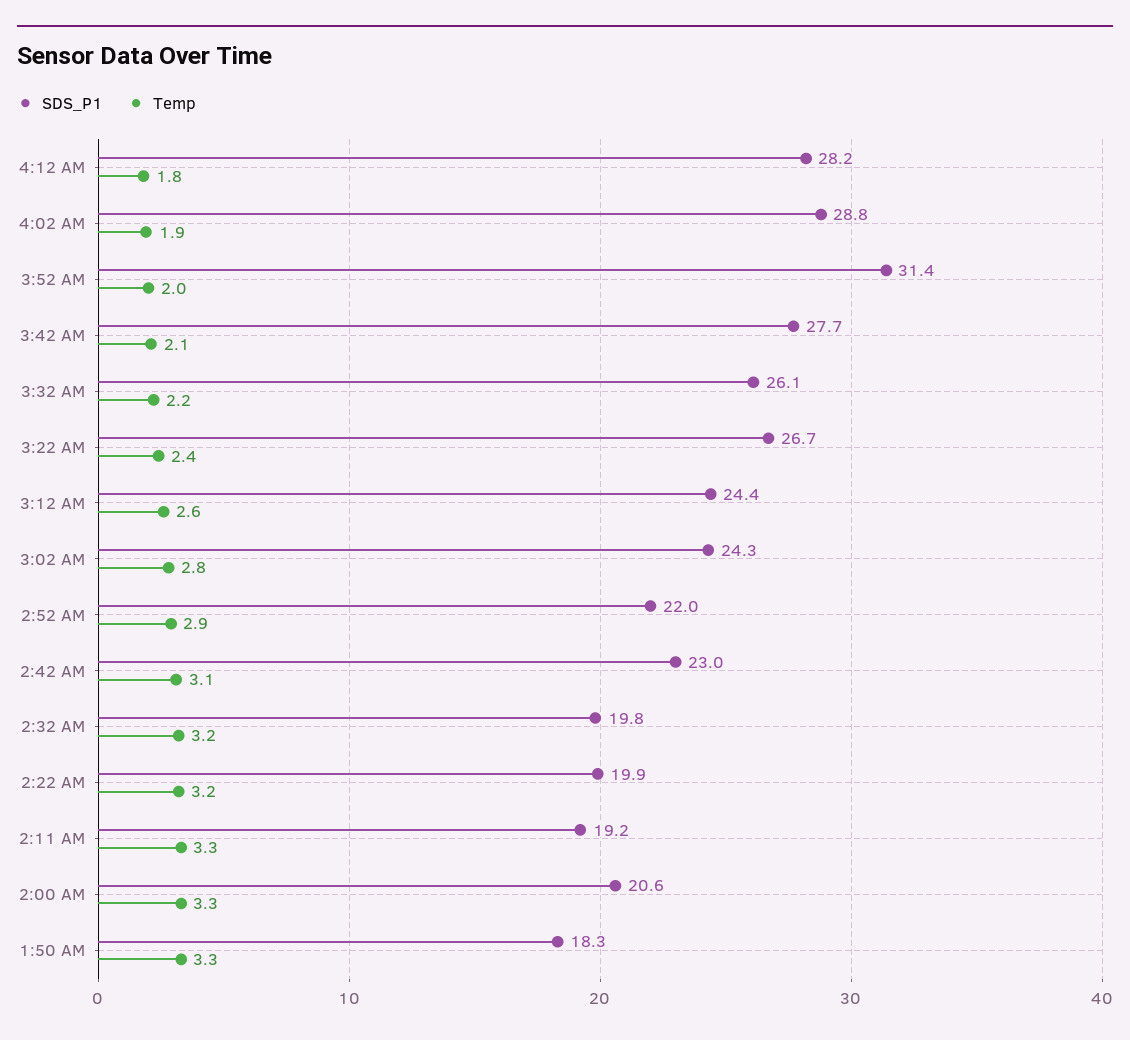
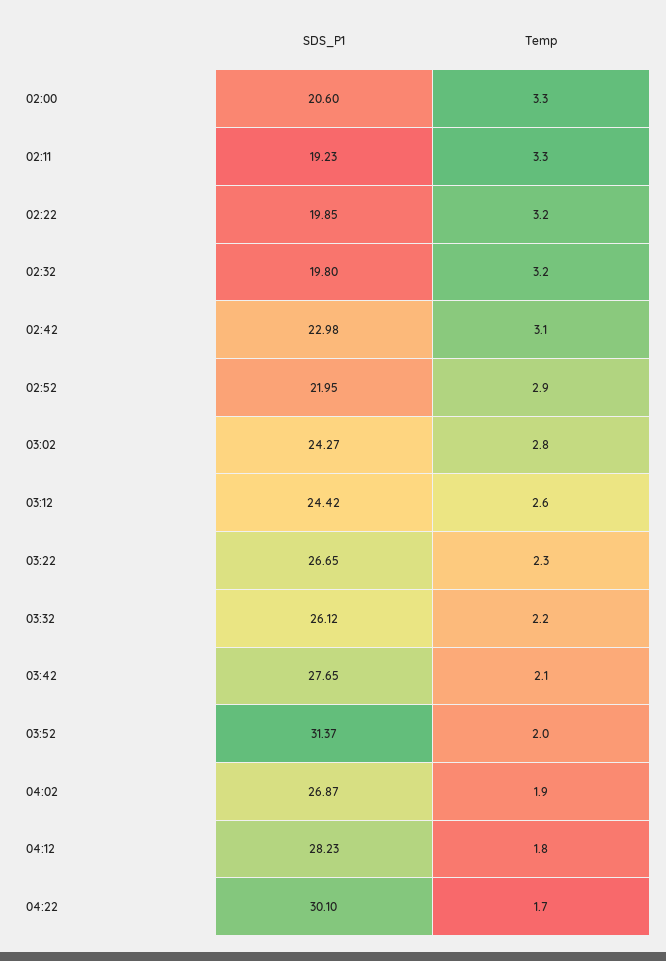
SDS_P1, 4:02 AM: 28.8 -> 26.87
Temp, 3:22 AM: 2.4 -> 2.3
SDS_P1, 1:50 AM: 18.3 -> none
Temp, 1:50 AM: 3.3 -> none
SDS_P1, 04:22: none -> 30.1
Temp, 04:22: none -> 1.7

